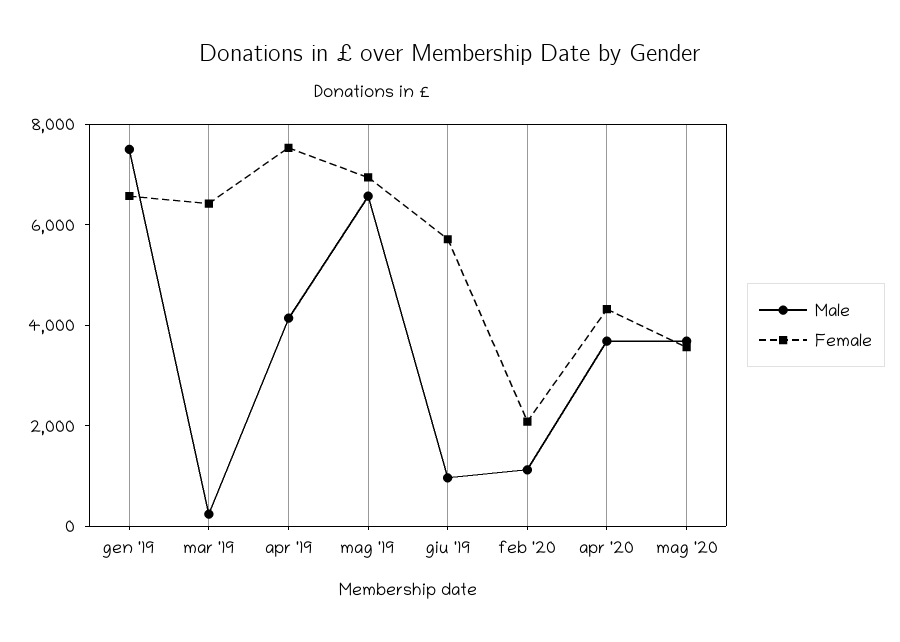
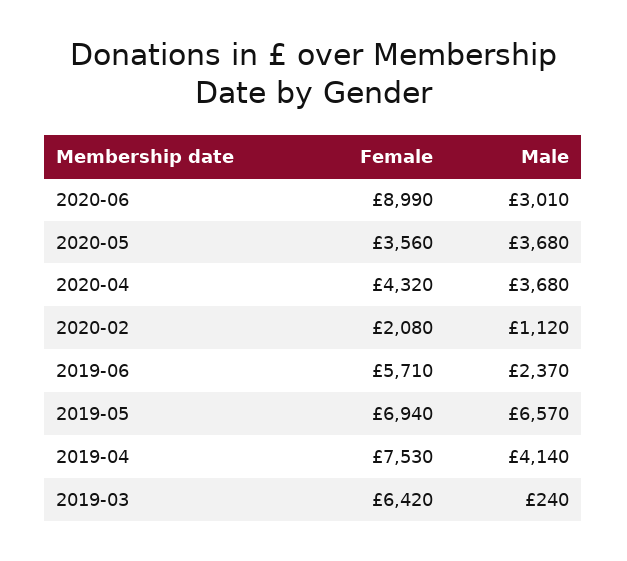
Male, gen '19: 7500 -> none
Female, gen '19: 6500 -> none
Male, giu '19: 1000 -> 2370
Female, 2020-06: none -> 8990
Male, 2020-06: none -> 3010

